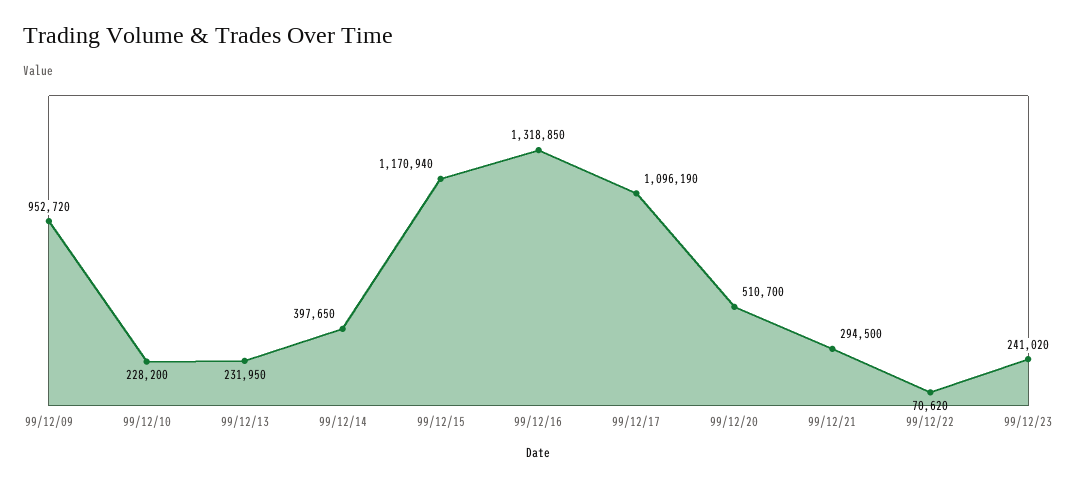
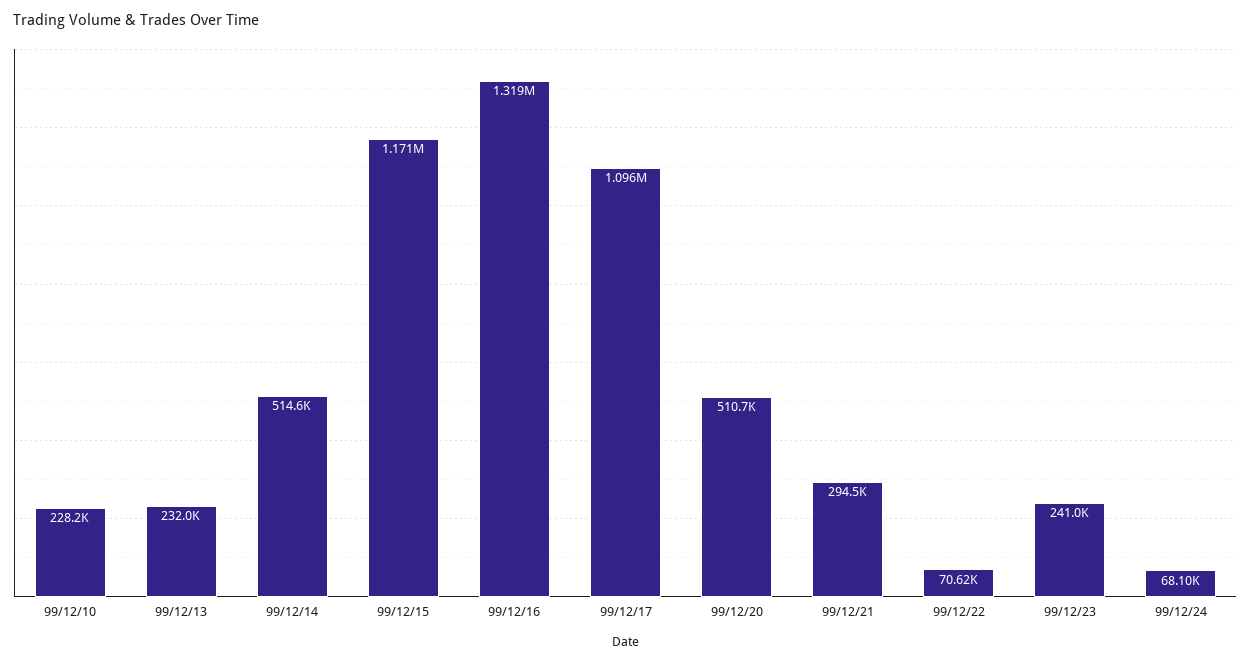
99/12/09: 952720 -> none
99/12/14: 397650 -> 514600
99/12/24: none -> 68100

